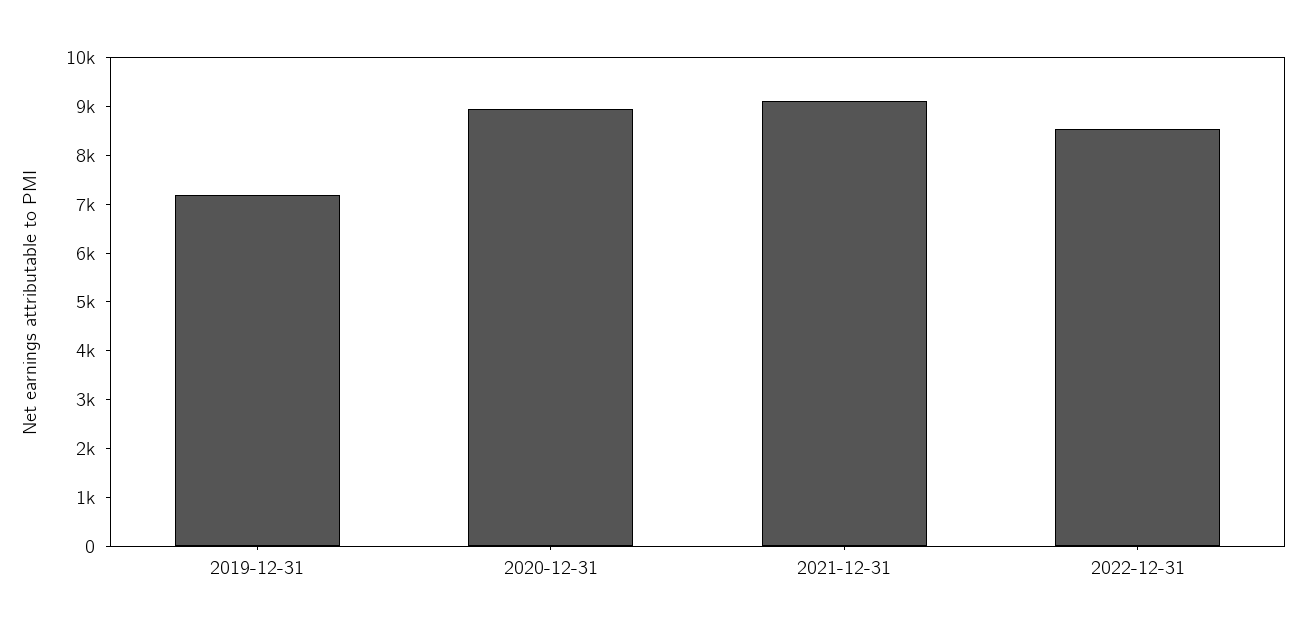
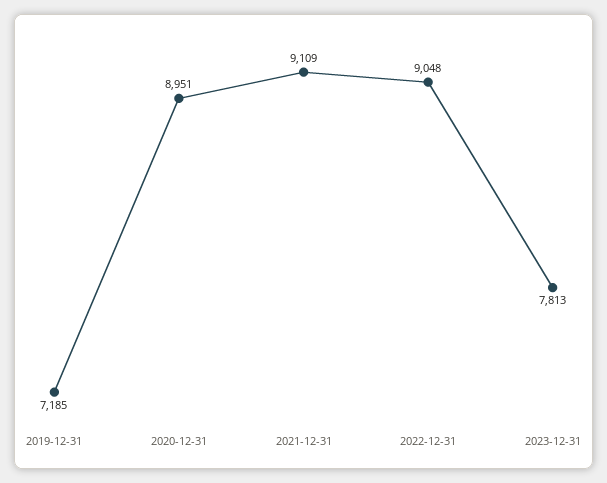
2022-12-31: 8600 -> 9048
2023-12-31: none -> 7813

